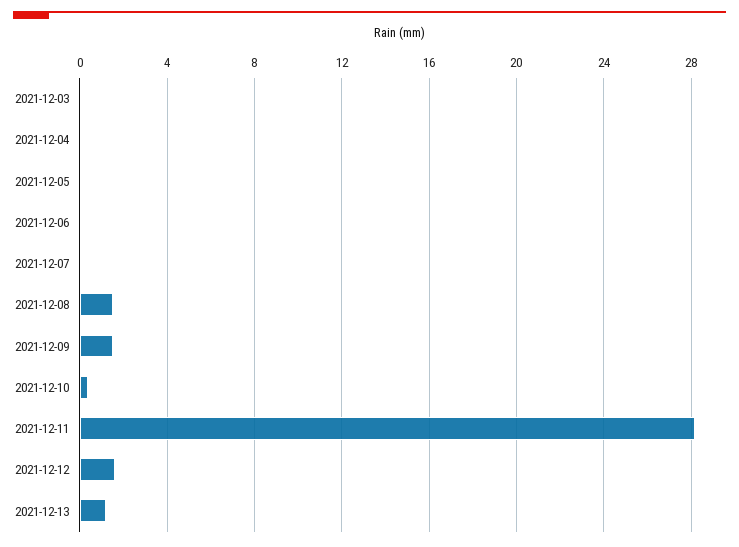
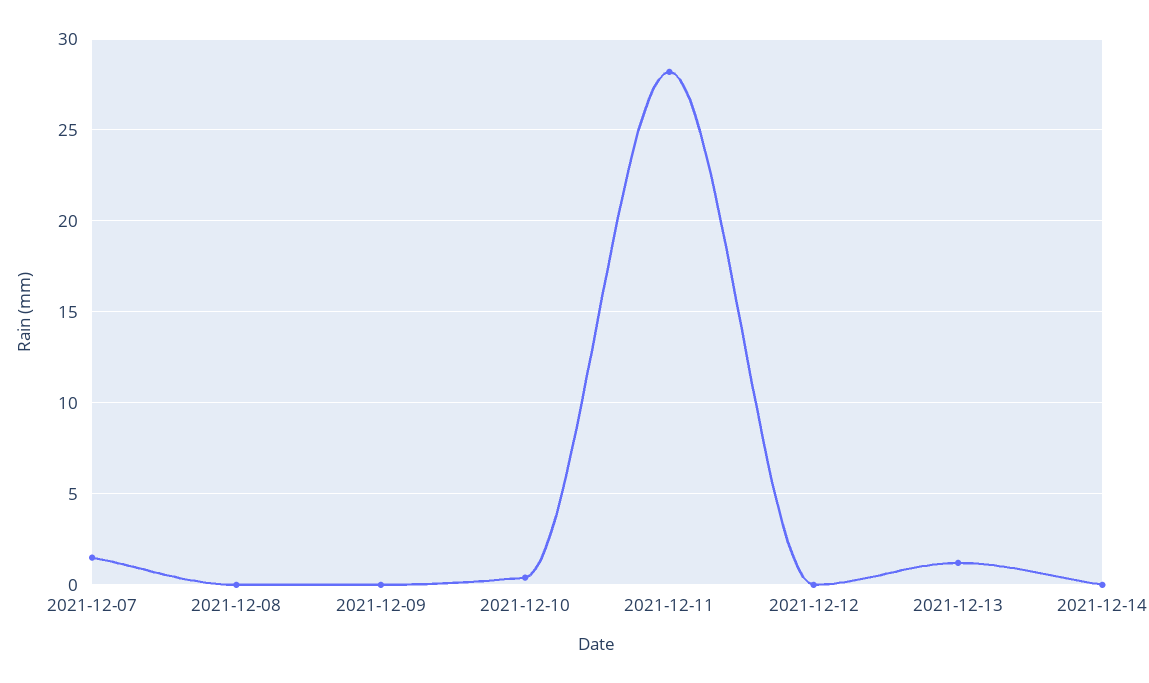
2021-12-03: 0 -> none
2021-12-04: 0 -> none
2021-12-05: 0 -> none
2021-12-06: 0 -> none
2021-12-07: 0 -> 1.5
2021-12-08: 1.5 -> 0
2021-12-09: 1.5 -> 0
2021-12-12: 1.5 -> 0
2021-12-14: none -> 0

